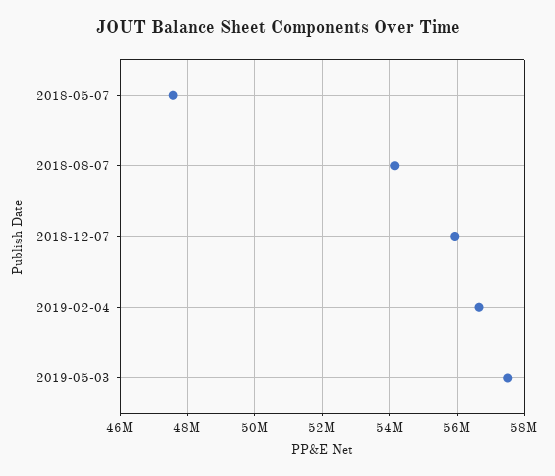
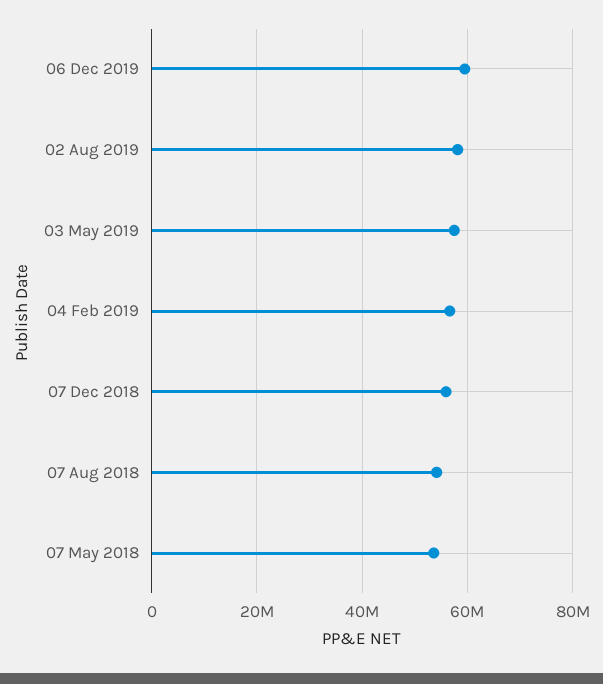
2018-05-07: 47600000 -> 54000000
06 Dec 2019: none -> 60000000
02 Aug 2019: none -> 58000000

